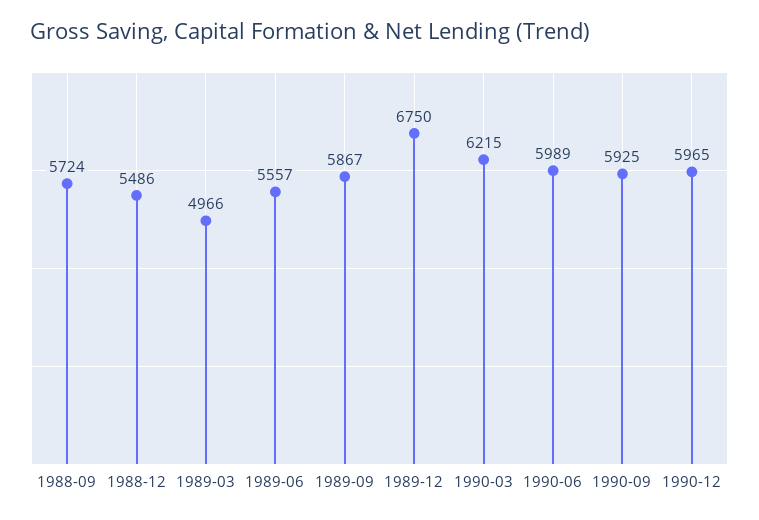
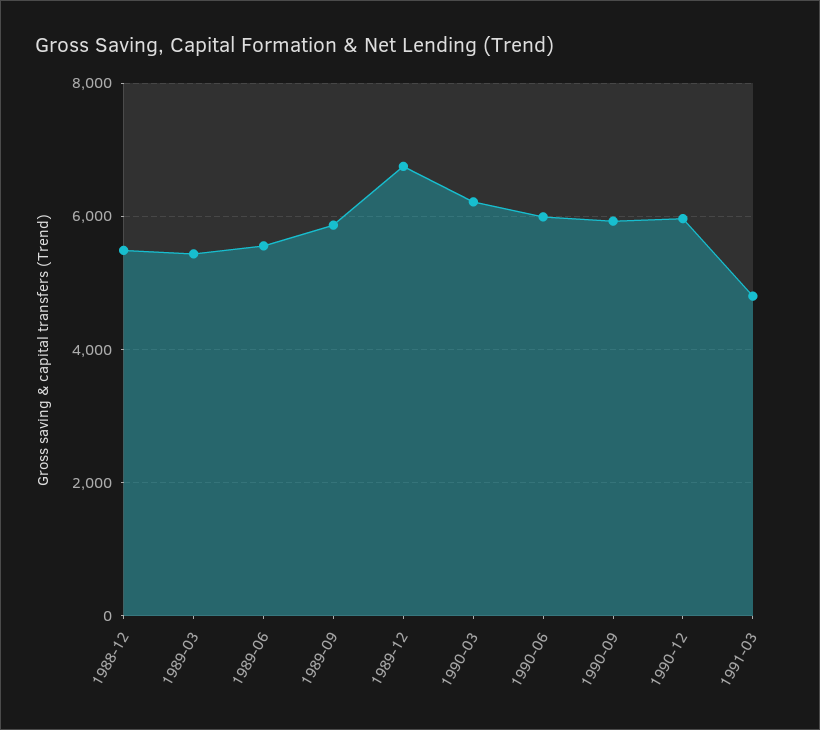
1988-09: 5724 -> none
1989-03: 4966 -> 5400
1991-03: none -> 4800

